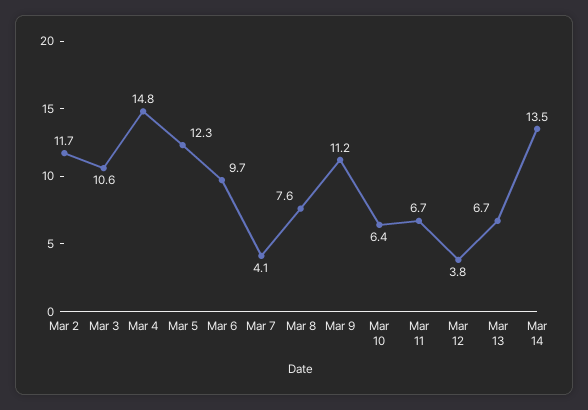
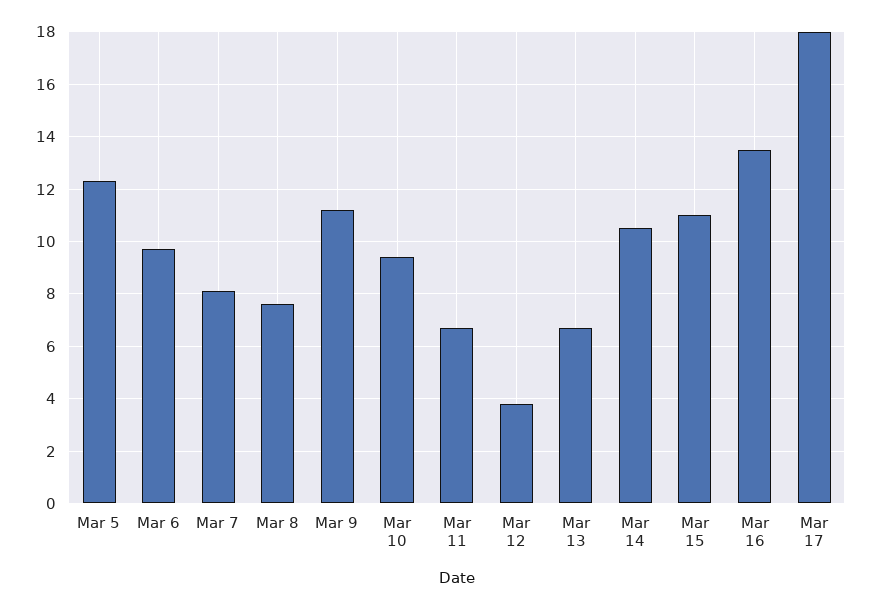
Mar 2: 11.7 -> none
Mar 3: 10.6 -> none
Mar 4: 14.8 -> none
Mar 7: 4.1 -> 8
Mar 10: 6.4 -> 9.5
Mar 14: 13.5 -> 10.5
Mar 15: none -> 11
Mar 16: none -> 13.5
Mar 17: none -> 18

